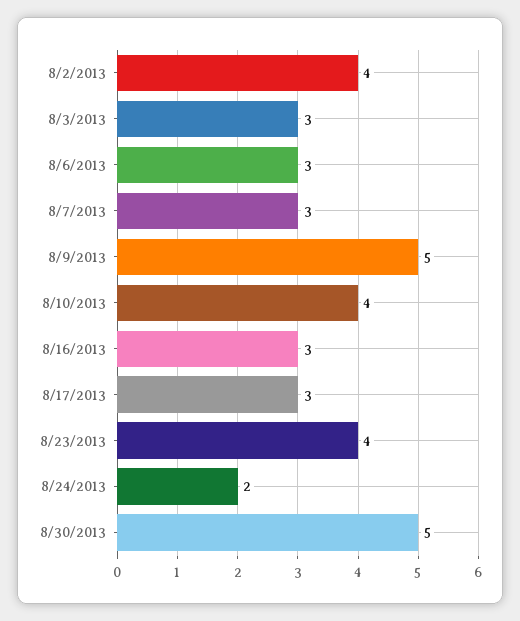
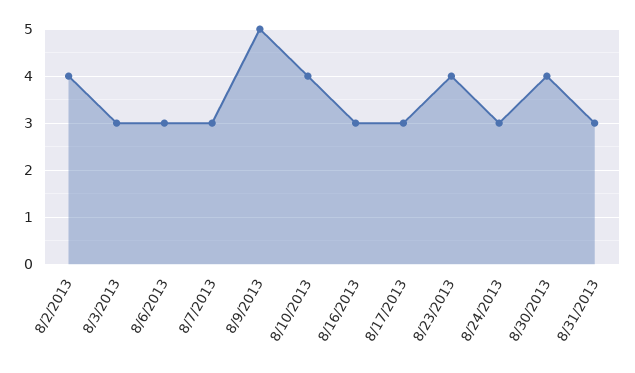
8/24/2013: 2 -> 3
8/30/2013: 5 -> 4
8/31/2013: none -> 3

